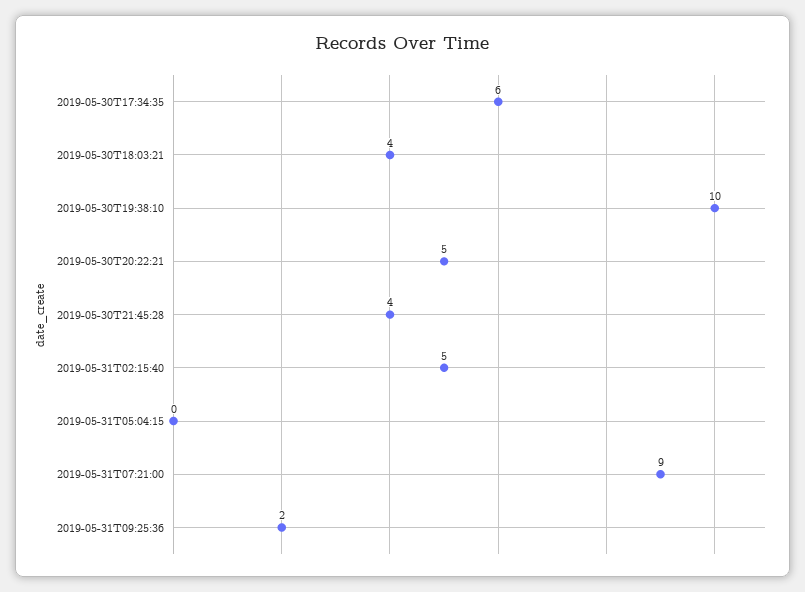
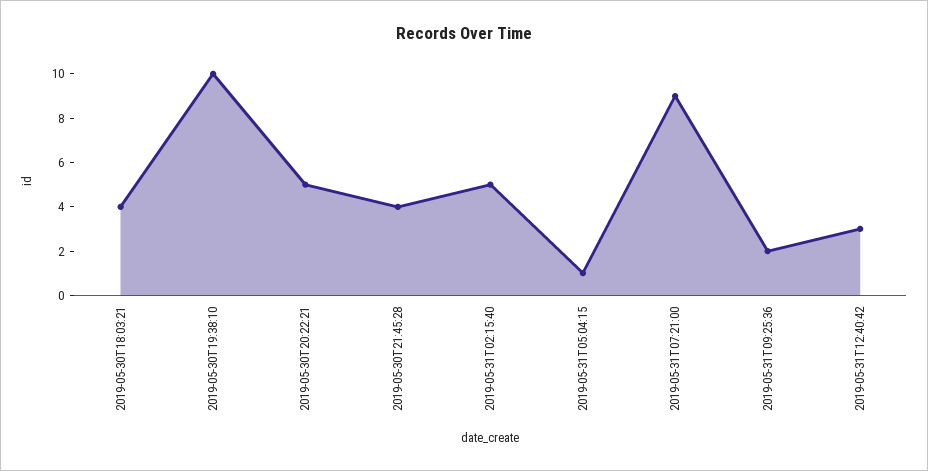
2019-05-30T17:34:35: 6 -> none
2019-05-31T05:04:15: 0 -> 1
2019-05-31T12:40:42: none -> 3

